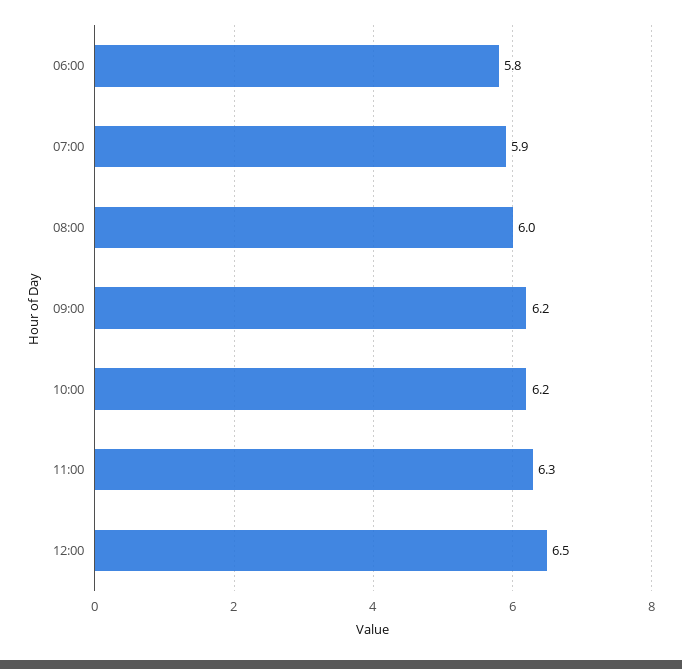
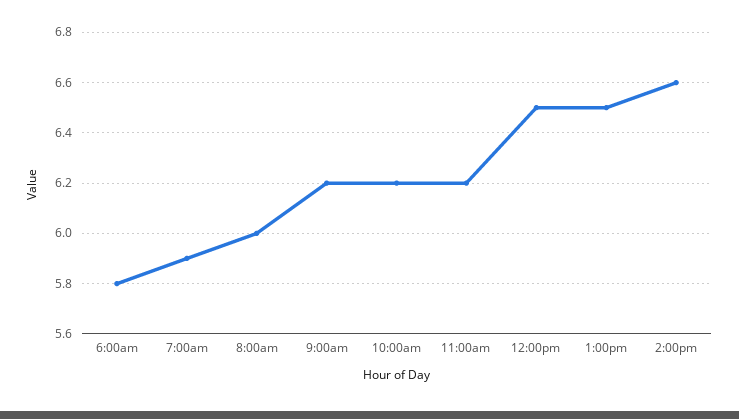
11:00: 6.3 -> 6.2
1:00pm: none -> 6.5
2:00pm: none -> 6.6

